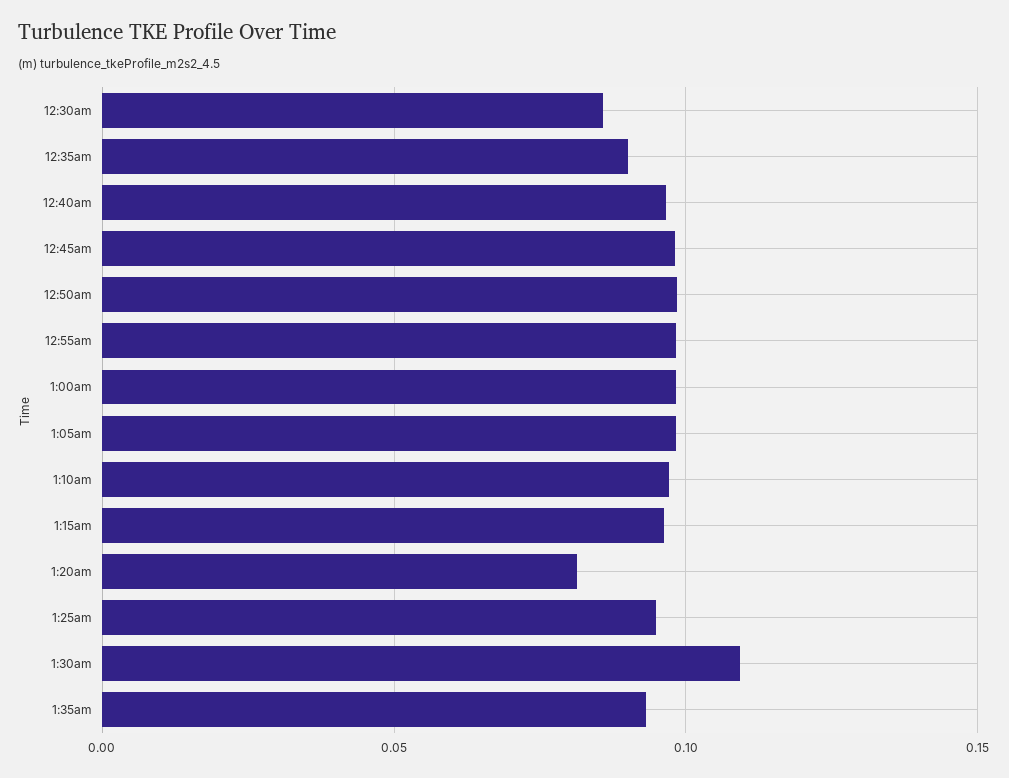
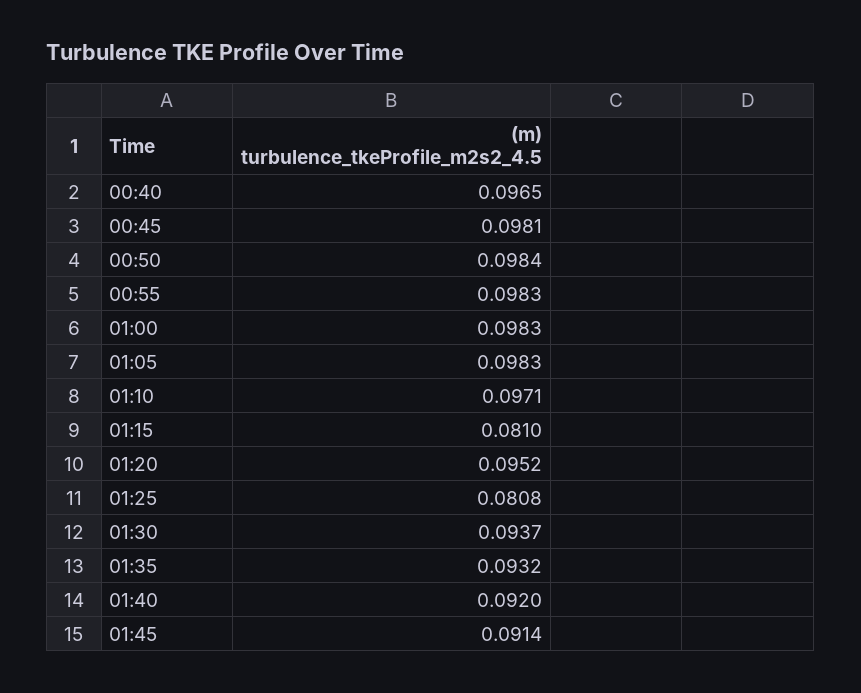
12:30am: 0.085 -> none
12:35am: 0.09 -> none
1:15am: 0.095 -> 0.081
1:20am: 0.08 -> 0.0952
1:25am: 0.095 -> 0.0808
1:30am: 0.11 -> 0.0937
01:40: none -> 0.092
01:45: none -> 0.0914

